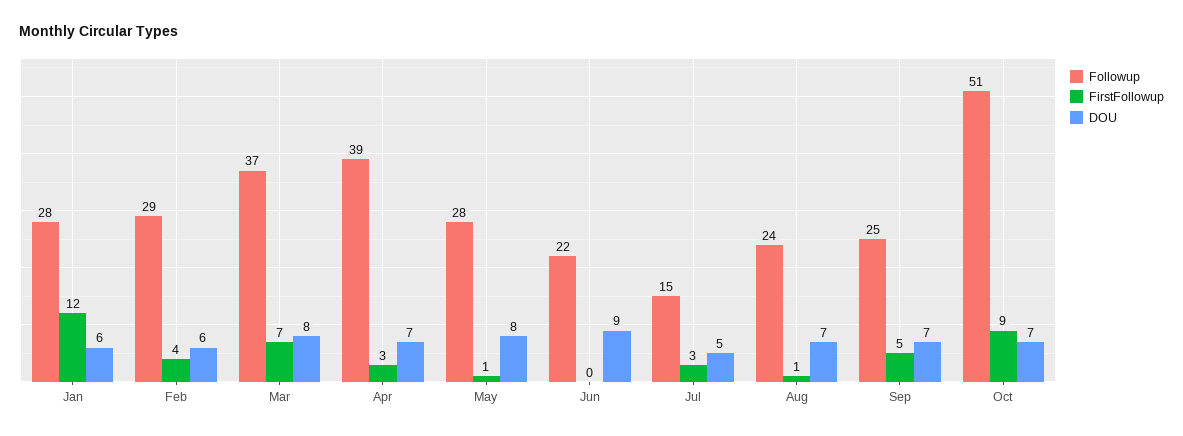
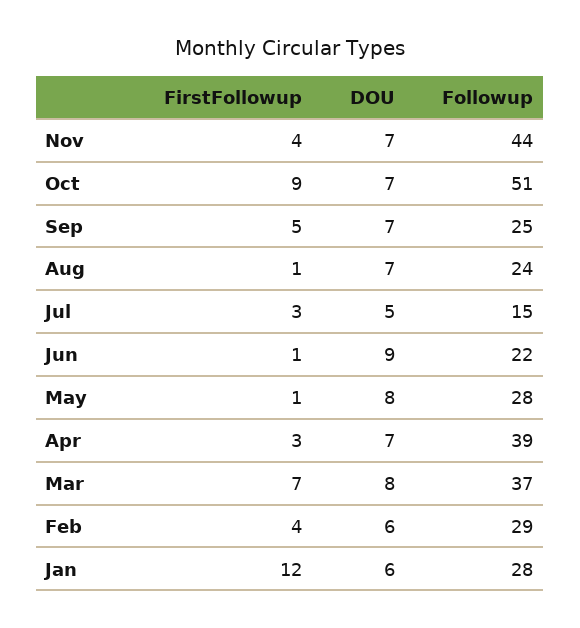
FirstFollowup, Jun: 0 -> 1
FirstFollowup, Nov: none -> 4
DOU, Nov: none -> 7
Followup, Nov: none -> 44

